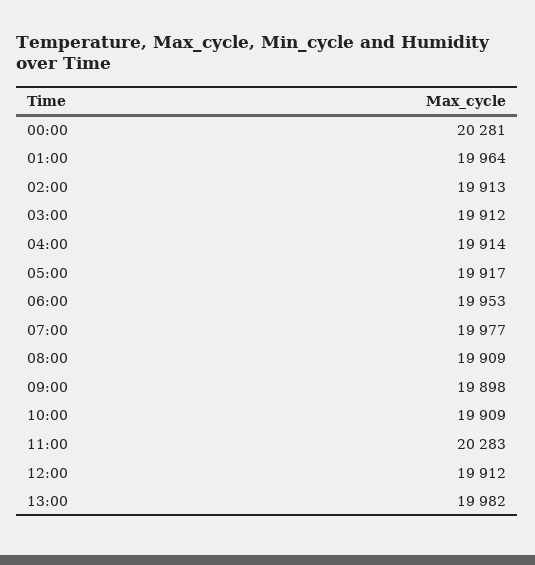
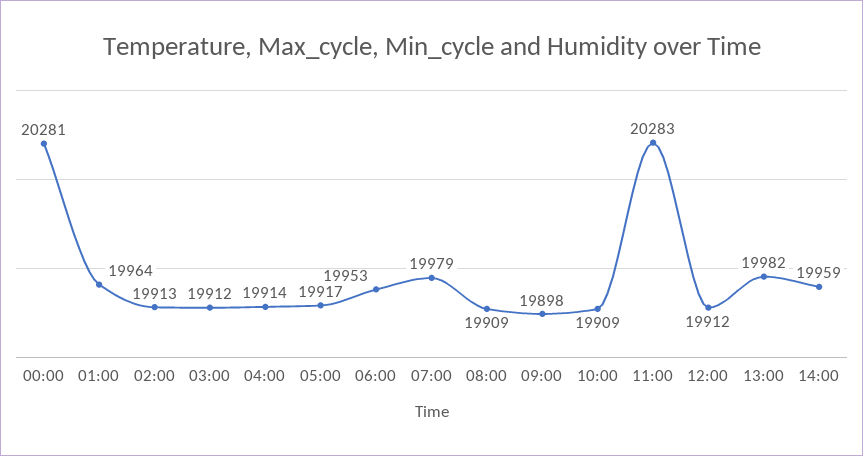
07:00: 19977 -> 19979
14:00: none -> 19959

